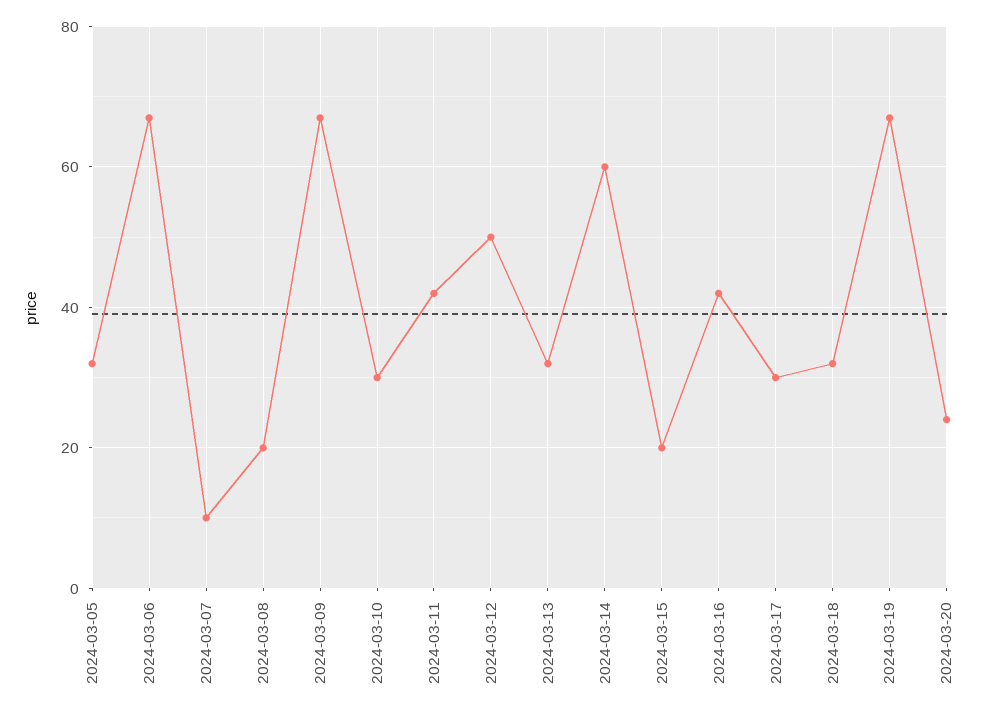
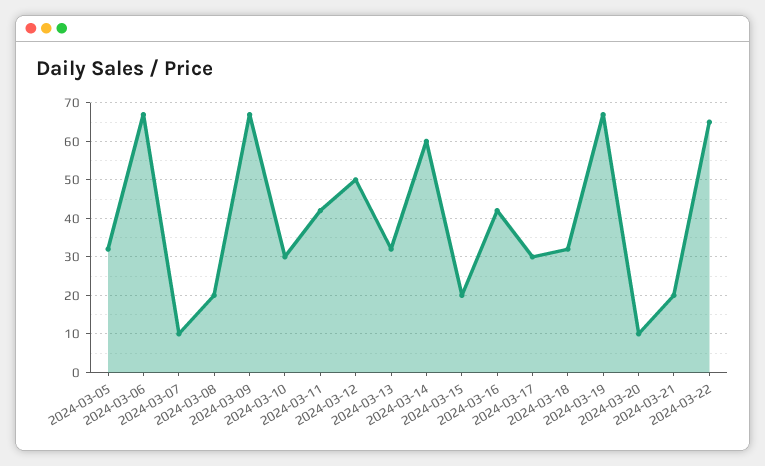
2024-03-20: 25 -> 10
2024-03-21: none -> 20
2024-03-22: none -> 65

